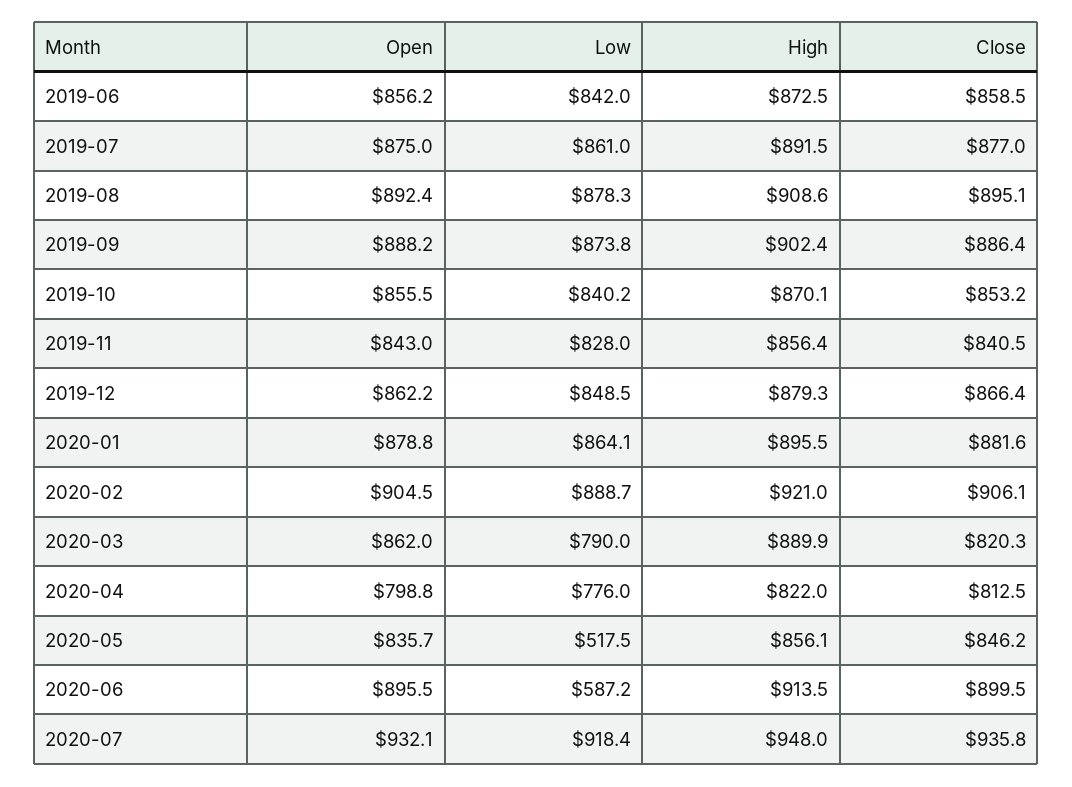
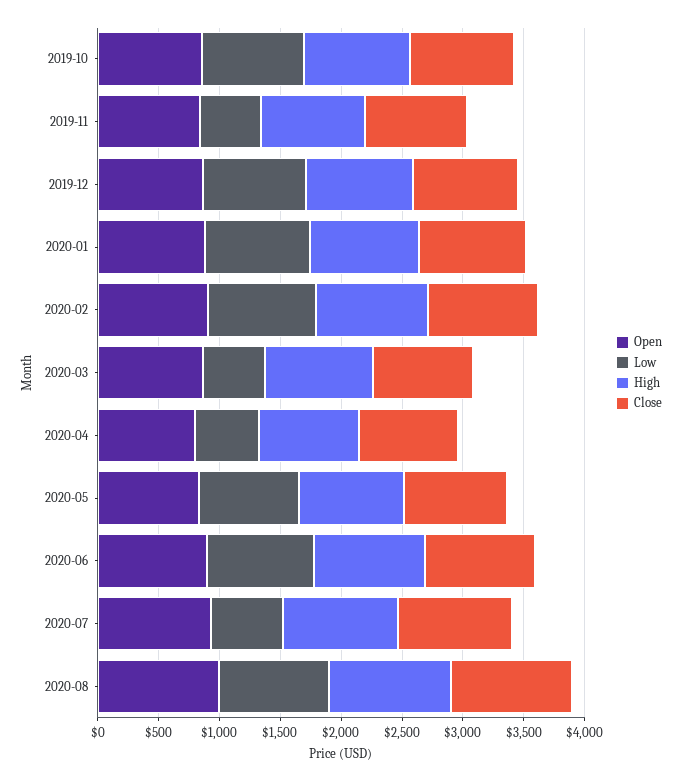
Open, 2019-06: 856.2 -> none
Low, 2019-06: 842 -> none
High, 2019-06: 872.5 -> none
Close, 2019-06: 858.5 -> none
Open, 2019-07: 875 -> none
Low, 2019-07: 861 -> none
High, 2019-07: 891.5 -> none
Close, 2019-07: 877 -> none
Open, 2019-08: 892.4 -> none
Low, 2019-08: 878.3 -> none
High, 2019-08: 908.6 -> none
Close, 2019-08: 895.1 -> none
Open, 2019-09: 888.2 -> none
Low, 2019-09: 873.8 -> none
High, 2019-09: 902.4 -> none
Close, 2019-09: 886.4 -> none
Low, 2019-11: 828 -> 500
Low, 2020-03: 790 -> 500
Low, 2020-04: 776 -> 500
Low, 2020-05: 517.5 -> 800
Low, 2020-06: 587.2 -> 900
Low, 2020-07: 918.4 -> 600
Open, 2020-08: none -> 1000
Low, 2020-08: none -> 900
High, 2020-08: none -> 1000
Close, 2020-08: none -> 1000

